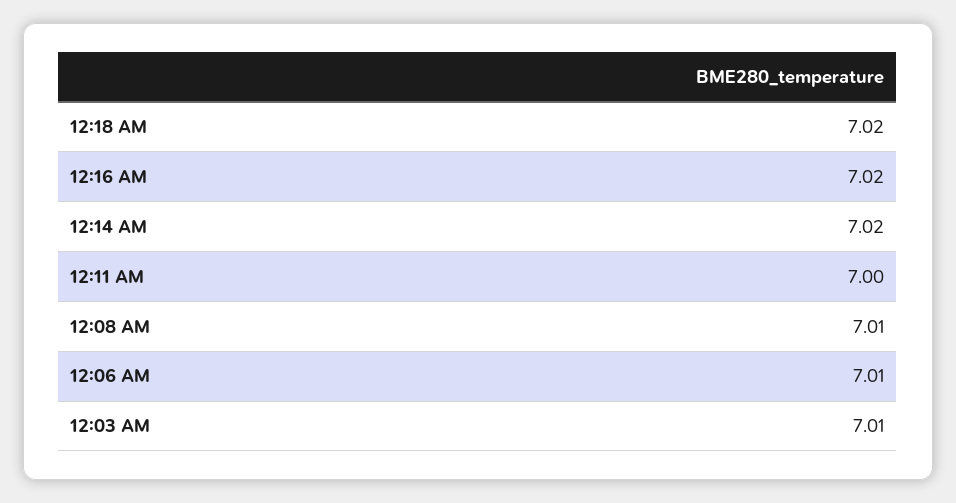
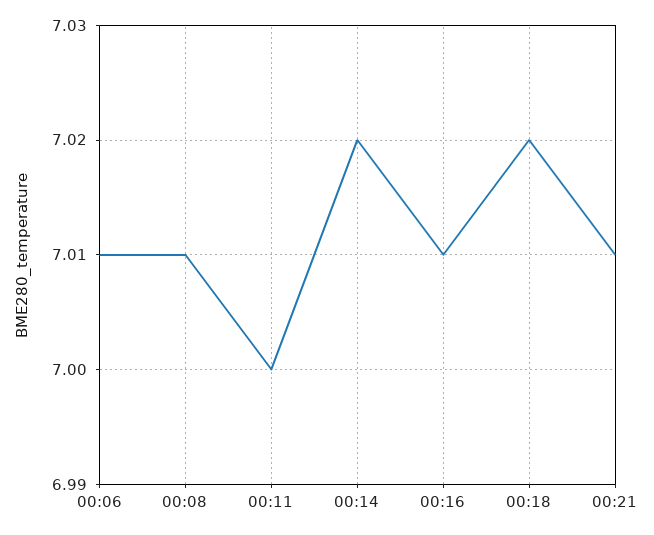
12:16 AM: 7.02 -> 7.01
12:03 AM: 7.01 -> none
00:21: none -> 7.01

